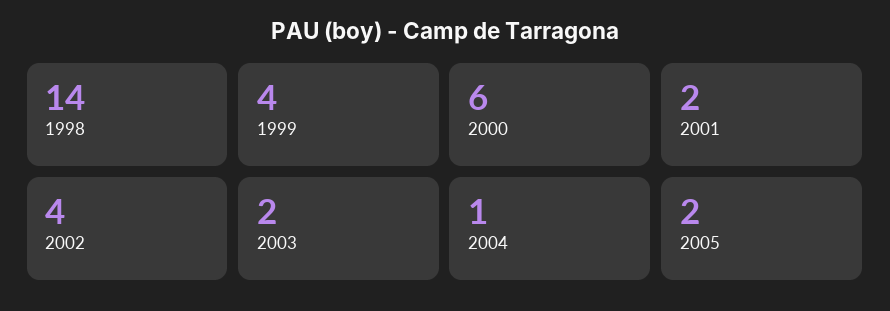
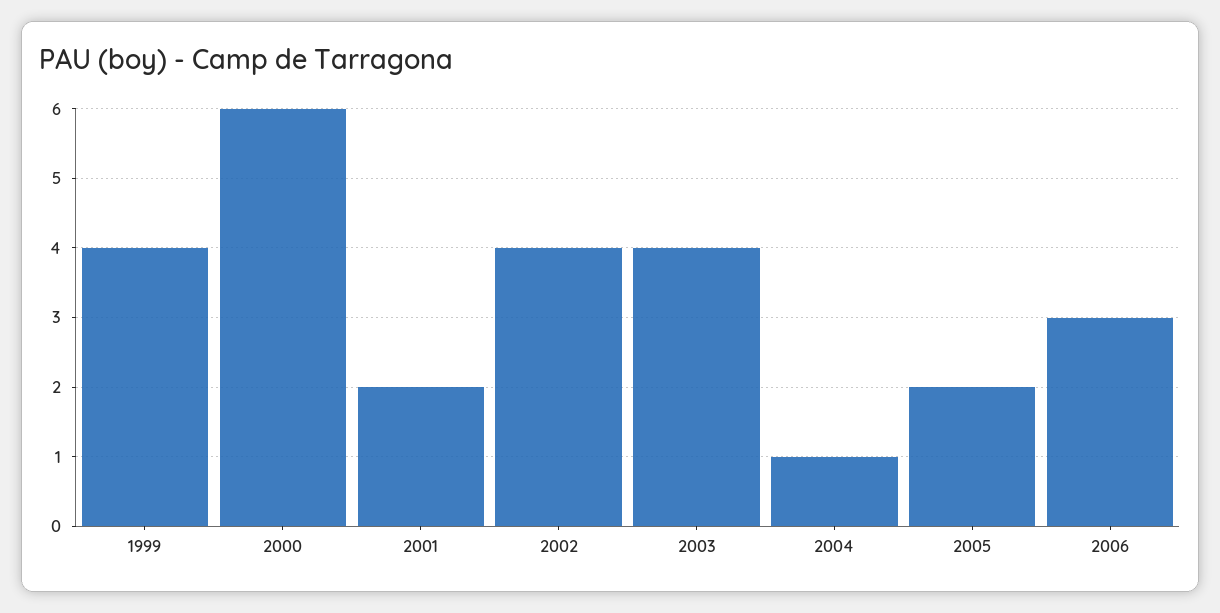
1998: 14 -> none
2003: 2 -> 4
2006: none -> 3

